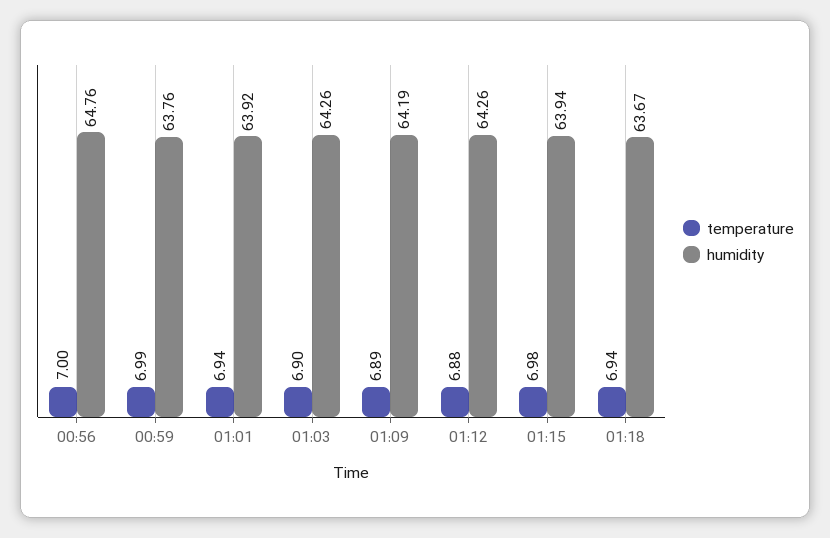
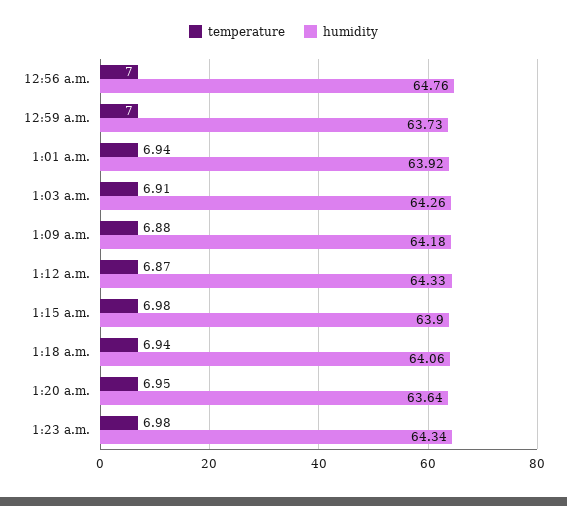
temperature, 00:59: 6.99 -> 7
humidity, 00:59: 63.76 -> 63.73
temperature, 01:03: 6.9 -> 6.91
temperature, 01:09: 6.89 -> 6.88
humidity, 01:09: 64.19 -> 64.18
temperature, 01:12: 6.88 -> 6.87
humidity, 01:12: 64.26 -> 64.33
humidity, 01:15: 63.94 -> 63.9
humidity, 01:18: 63.67 -> 64.06
temperature, 1:20 a.m.: none -> 6.95
humidity, 1:20 a.m.: none -> 63.64
temperature, 1:23 a.m.: none -> 6.98
humidity, 1:23 a.m.: none -> 64.34

